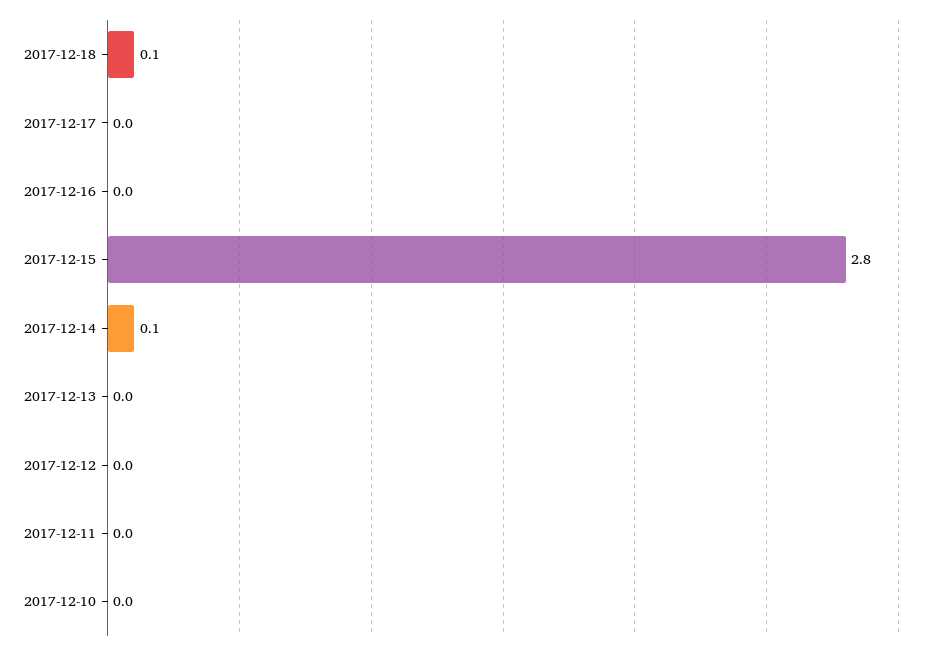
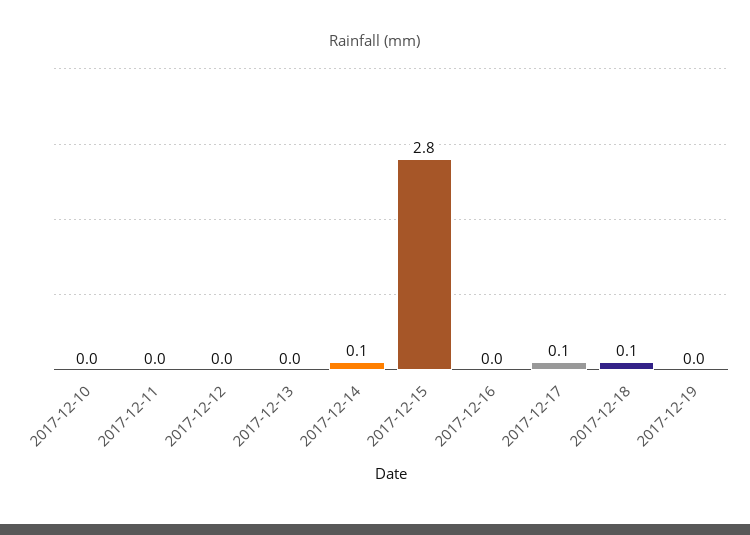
2017-12-17: 0 -> 0.1
2017-12-19: none -> 0

